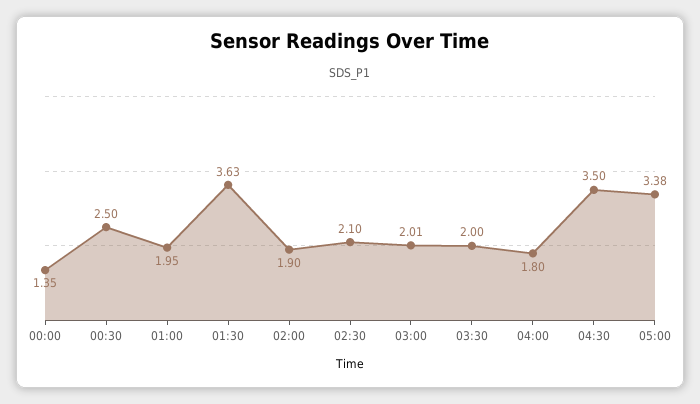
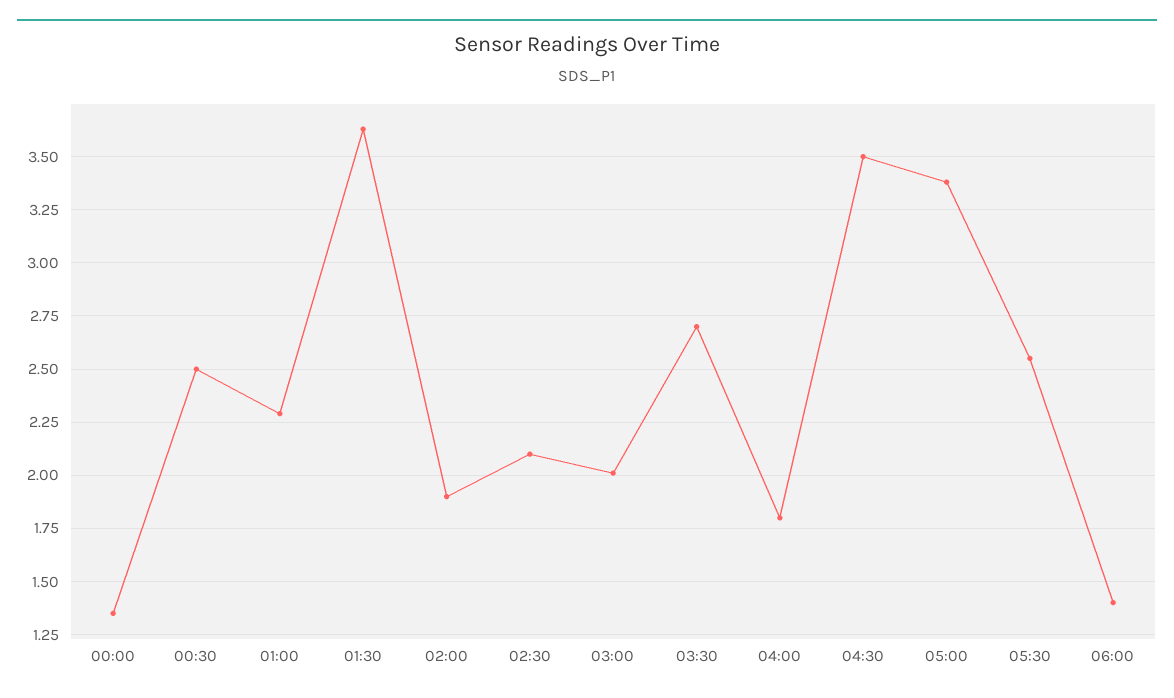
01:00: 1.95 -> 2.3
03:30: 2 -> 2.7
05:30: none -> 2.55
06:00: none -> 1.4

